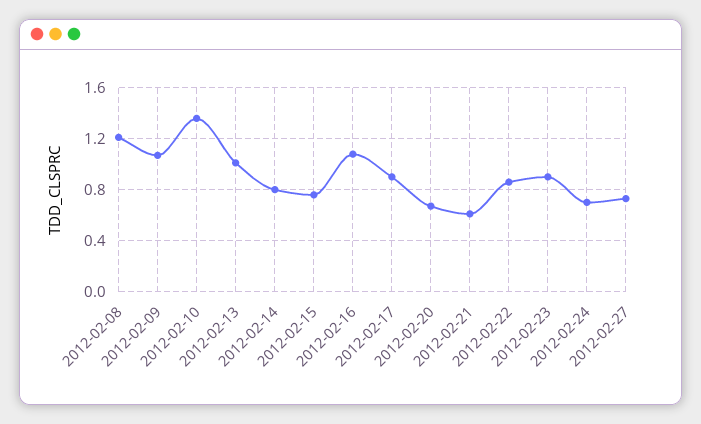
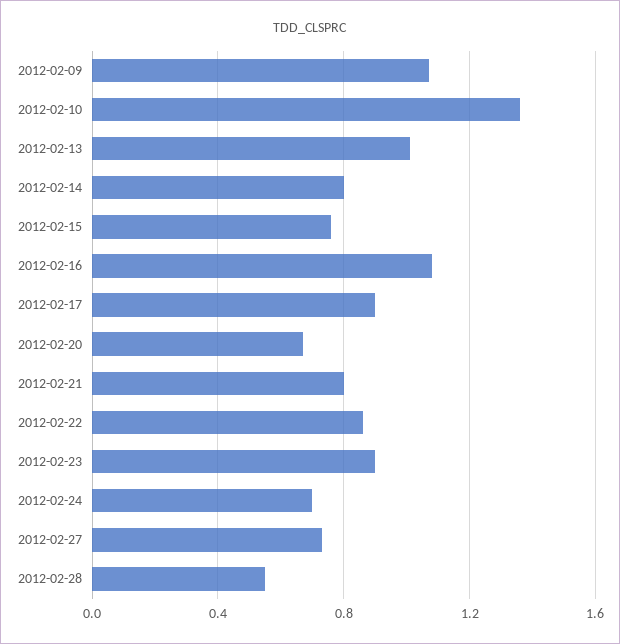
2012-02-08: 1.2 -> none
2012-02-21: 0.6 -> 0.8
2012-02-28: none -> 0.55

